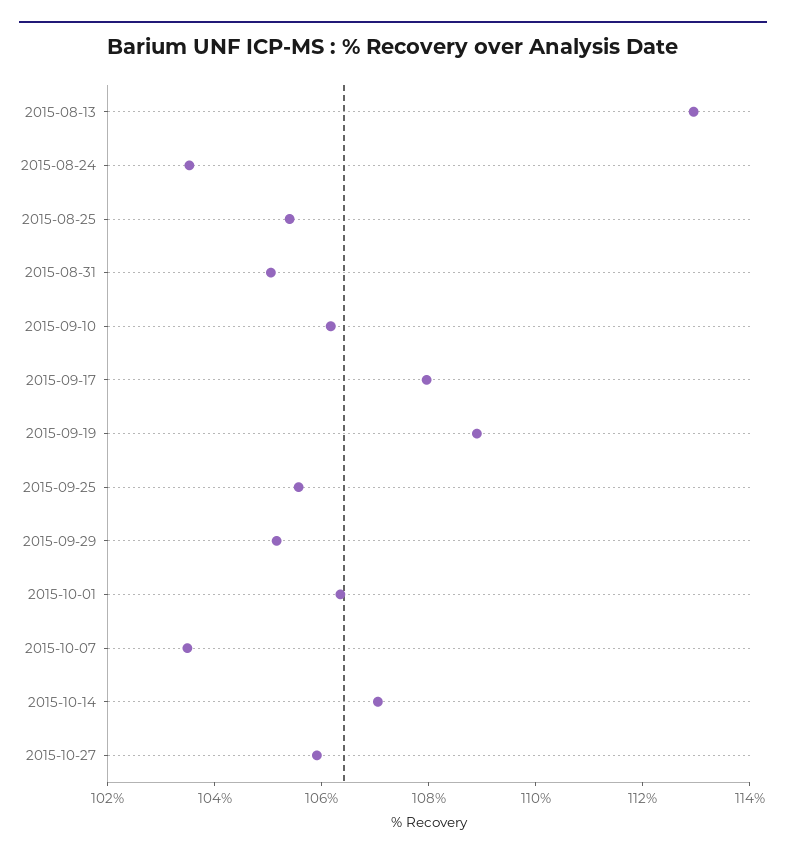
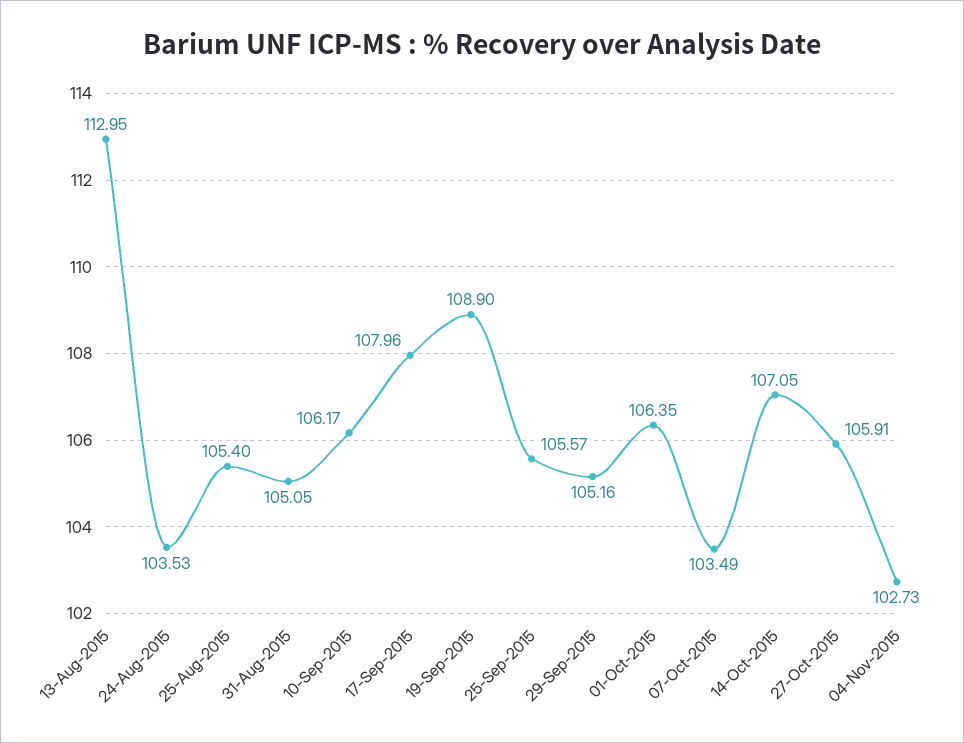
04-Nov-2015: none -> 102.73

